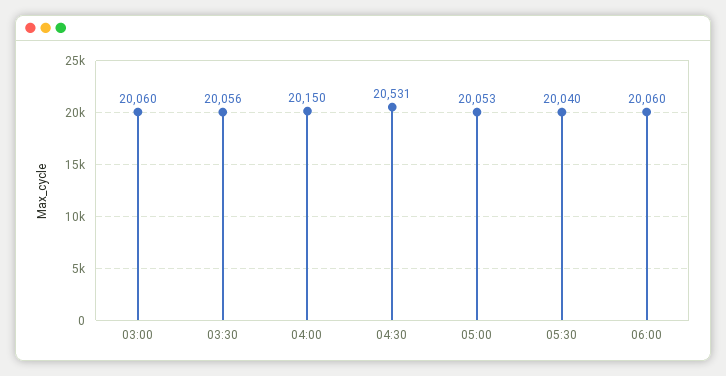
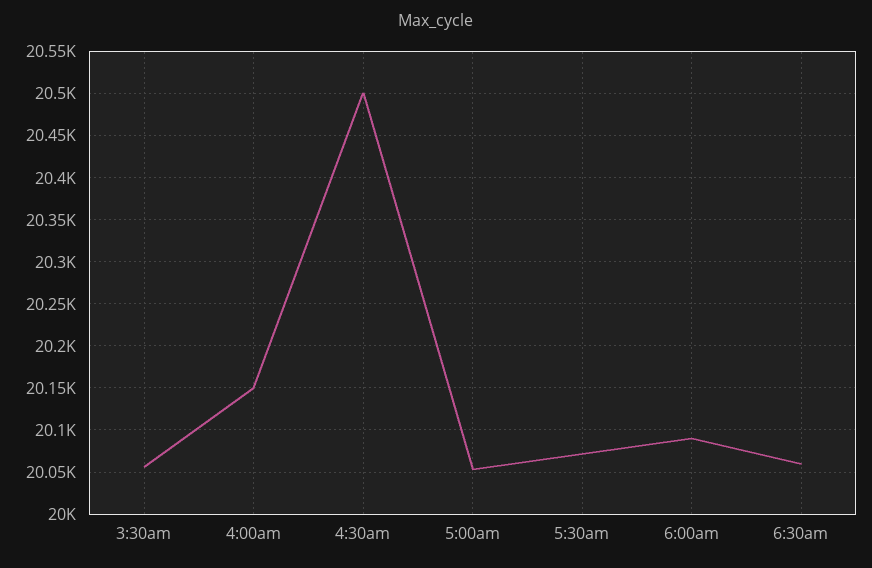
03:00: 20060 -> none
04:30: 20531 -> 20500
05:30: 20040 -> 20070
06:00: 20060 -> 20090
6:30am: none -> 20060

